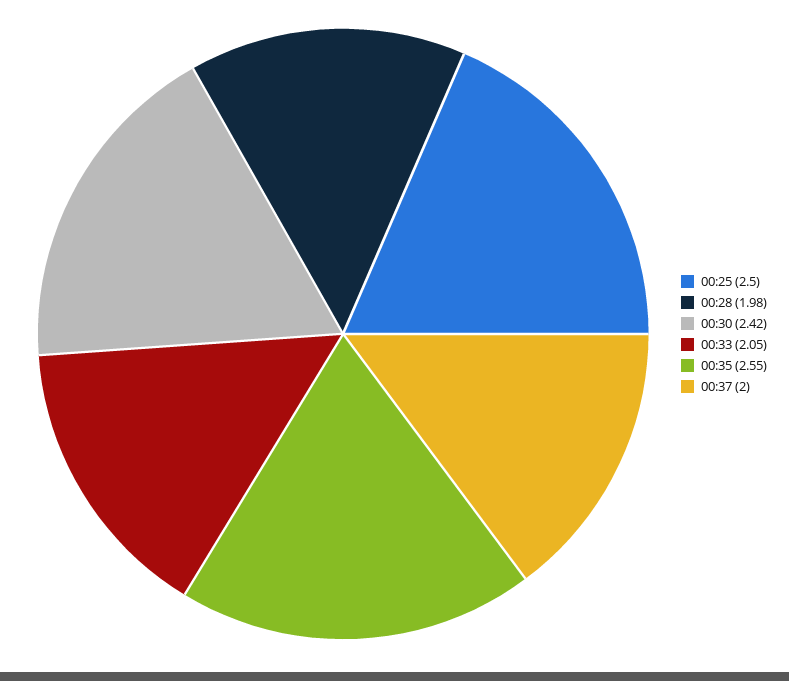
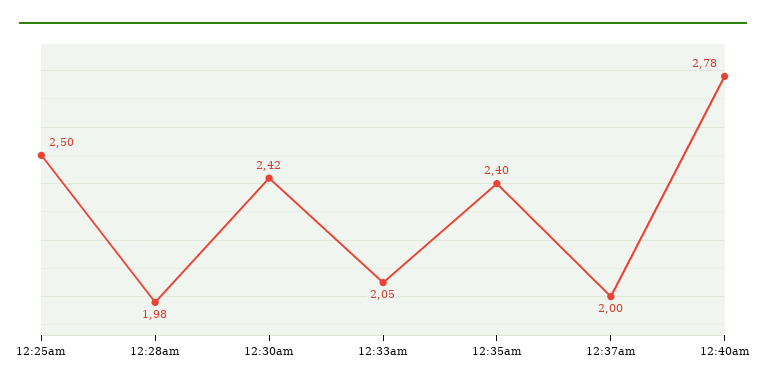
00:35: 2.55 -> 2.4
12:40am: none -> 2.78

